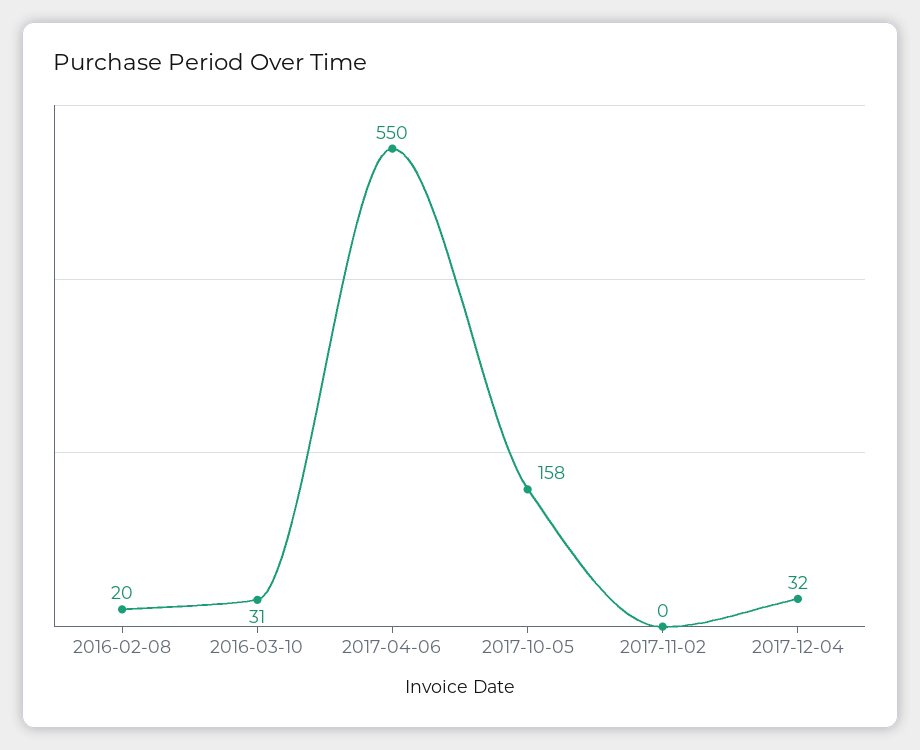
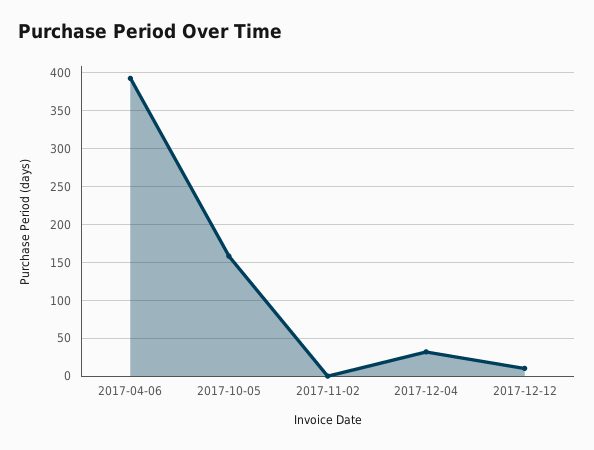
2016-02-08: 20 -> none
2016-03-10: 31 -> none
2017-04-06: 550 -> 390
2017-12-12: none -> 10

